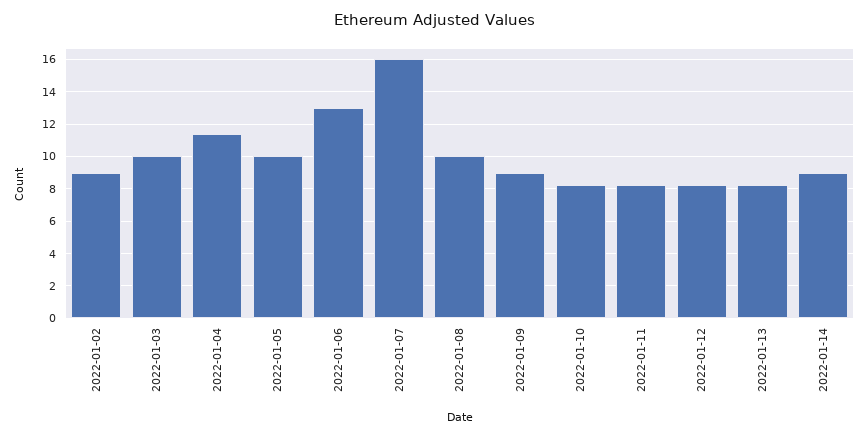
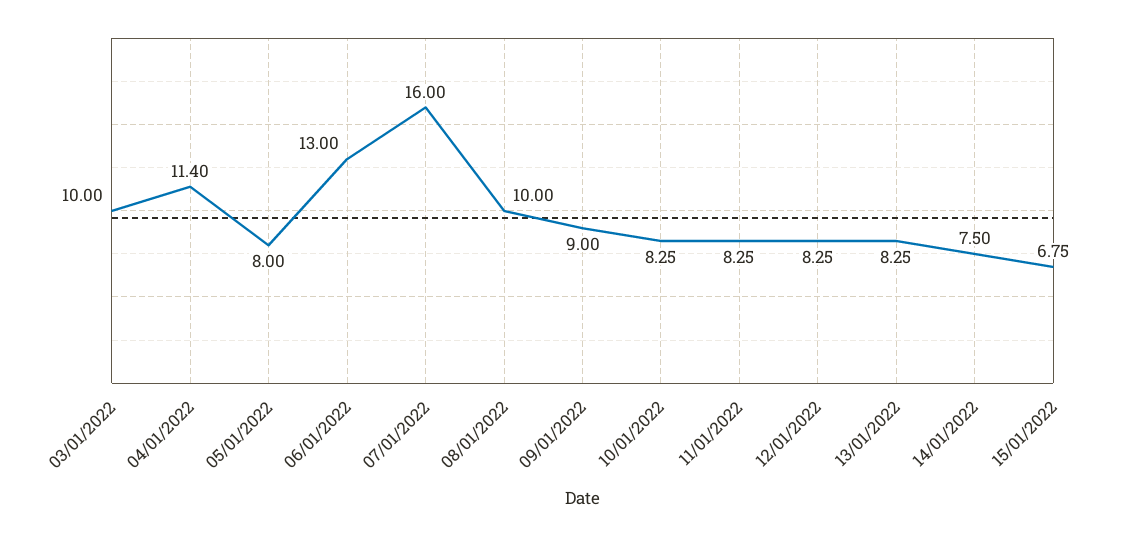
2022-01-02: 9 -> none
2022-01-05: 10 -> 8
2022-01-14: 9 -> 7.5
15/01/2022: none -> 6.75

